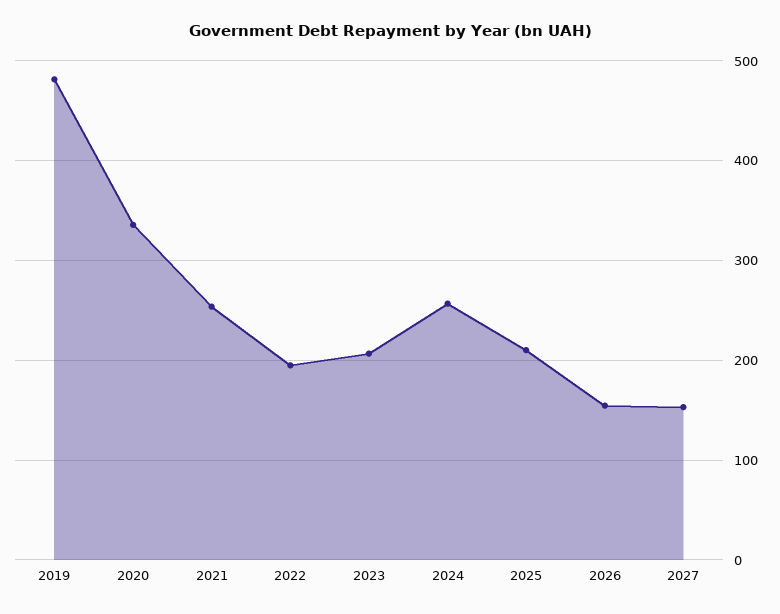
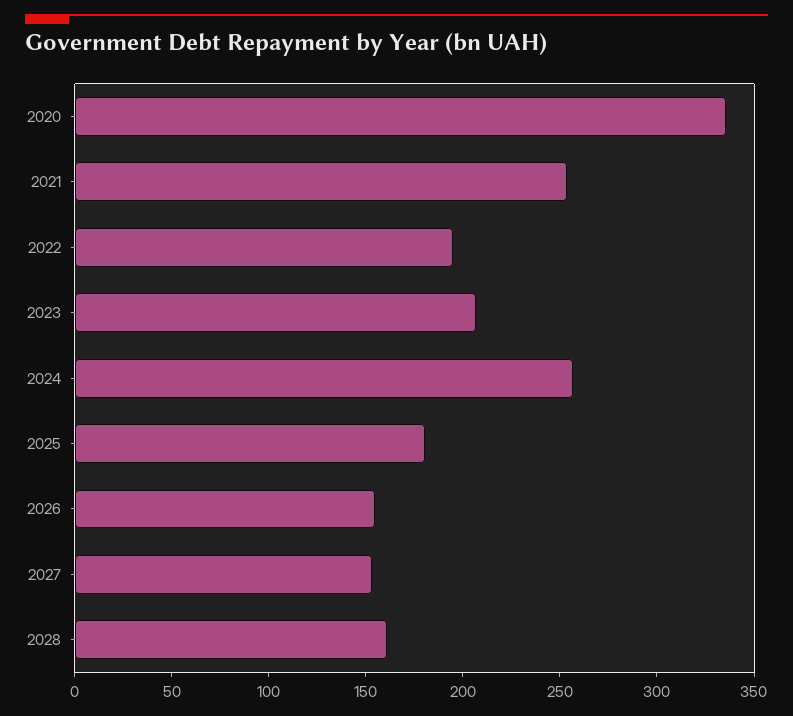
2019: 480 -> none
2025: 210 -> 180
2028: none -> 160

